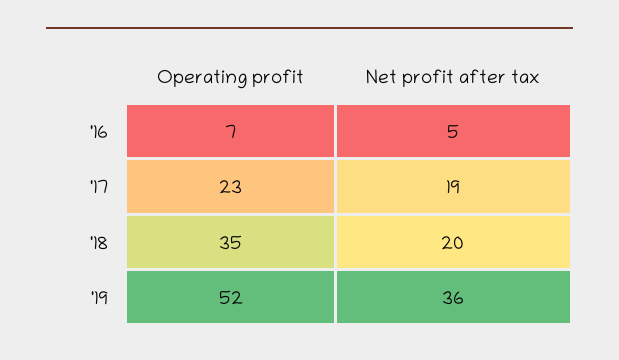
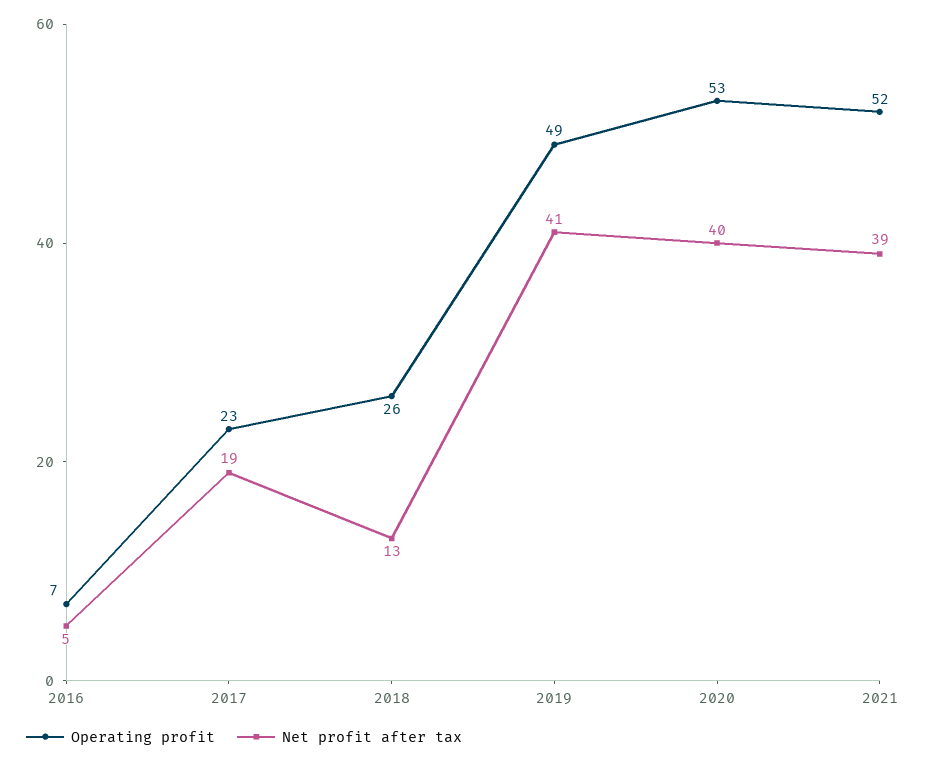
Operating profit, '18: 35 -> 26
Net profit after tax, '18: 20 -> 13
Operating profit, '19: 52 -> 49
Net profit after tax, '19: 36 -> 41
Operating profit, 2020: none -> 53
Net profit after tax, 2020: none -> 40
Operating profit, 2021: none -> 52
Net profit after tax, 2021: none -> 39

